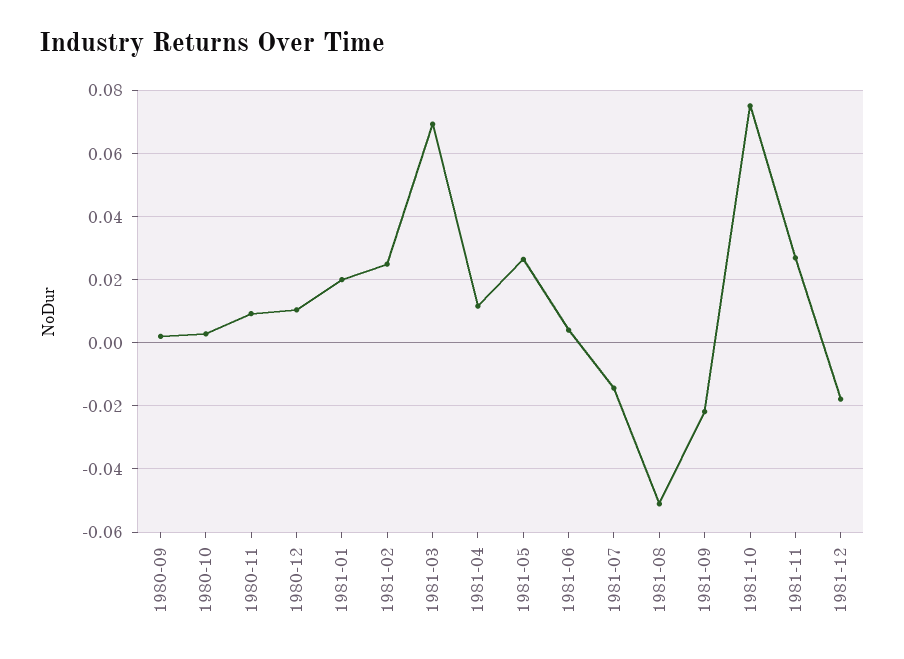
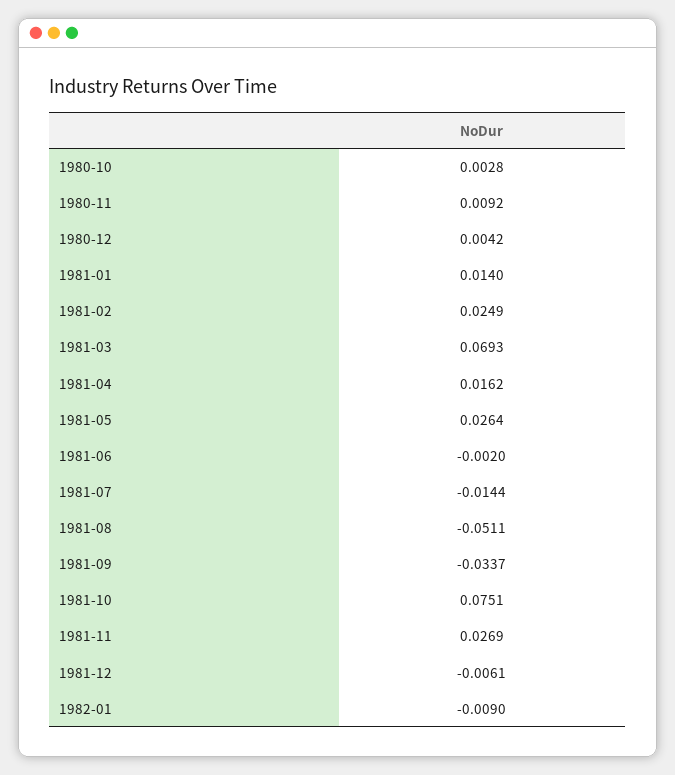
1980-09: 0.002 -> none
1980-12: 0.01 -> 0.0042
1981-01: 0.02 -> 0.014
1981-04: 0.012 -> 0.0162
1981-06: 0.004 -> -0.002
1981-09: -0.022 -> -0.0337
1981-12: -0.018 -> -0.0061
1982-01: none -> -0.009

